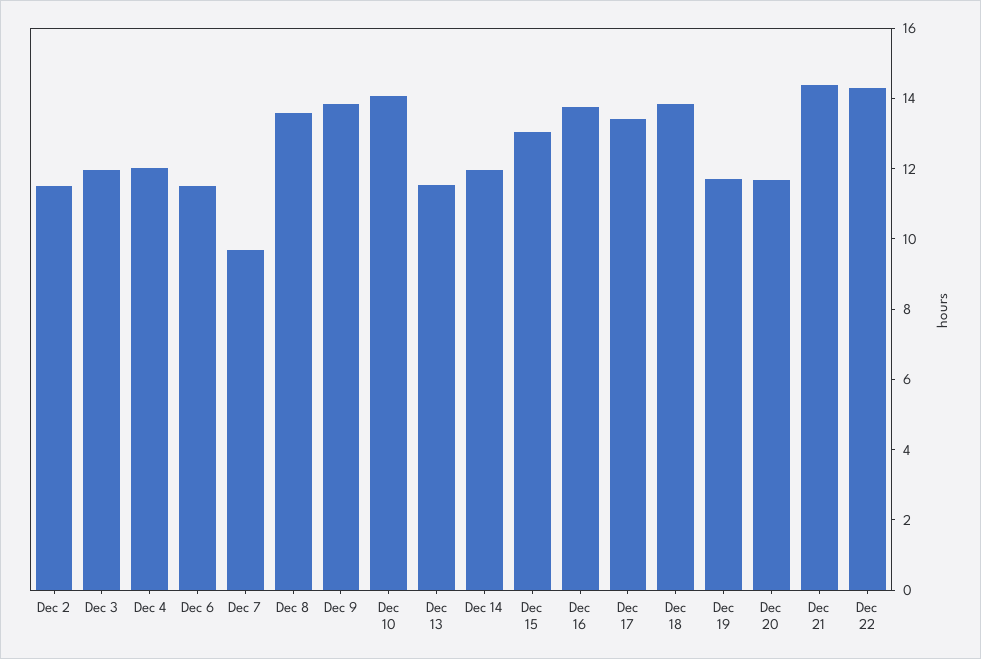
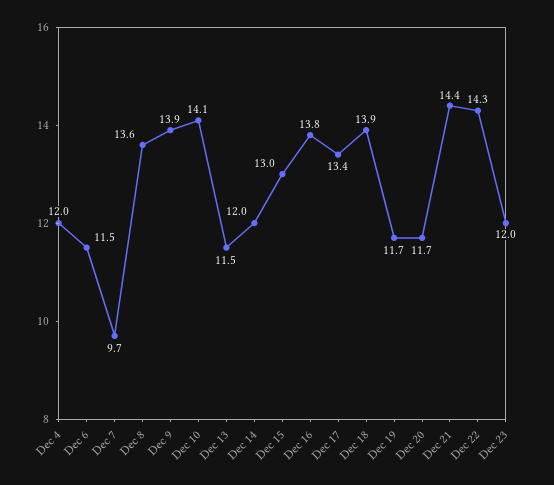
Dec 2: 11.5 -> none
Dec 3: 12 -> none
Dec 23: none -> 12

